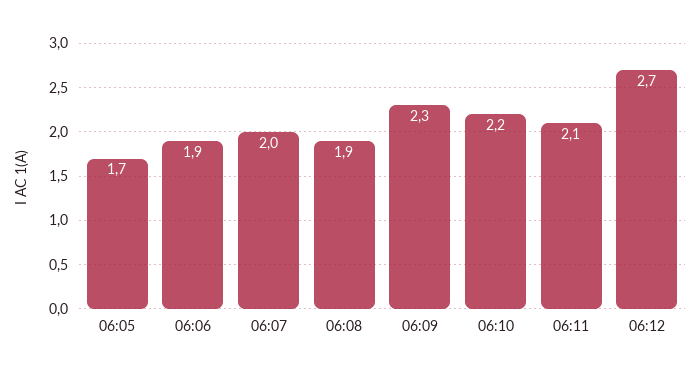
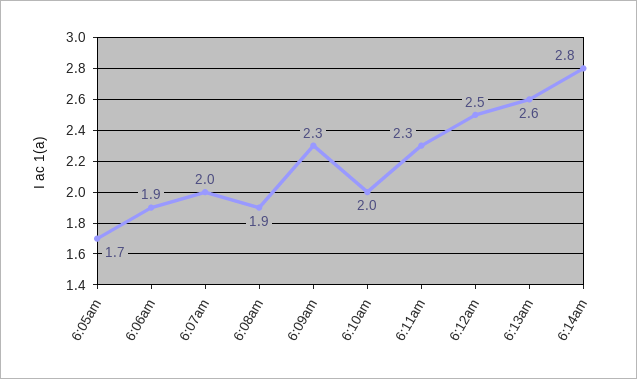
06:10: 2.2 -> 2
06:11: 2.1 -> 2.3
06:12: 2.7 -> 2.5
6:13am: none -> 2.6
6:14am: none -> 2.8

